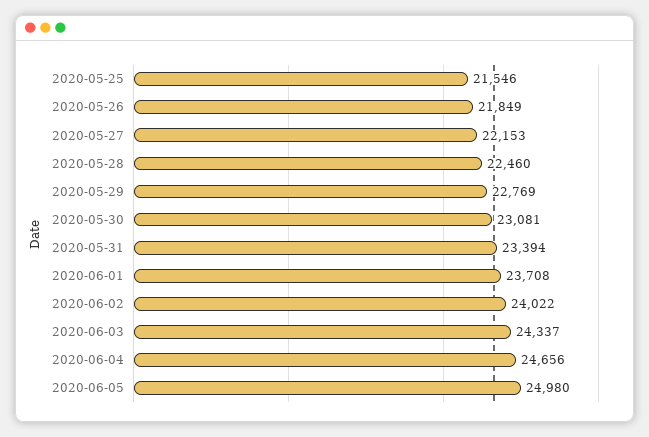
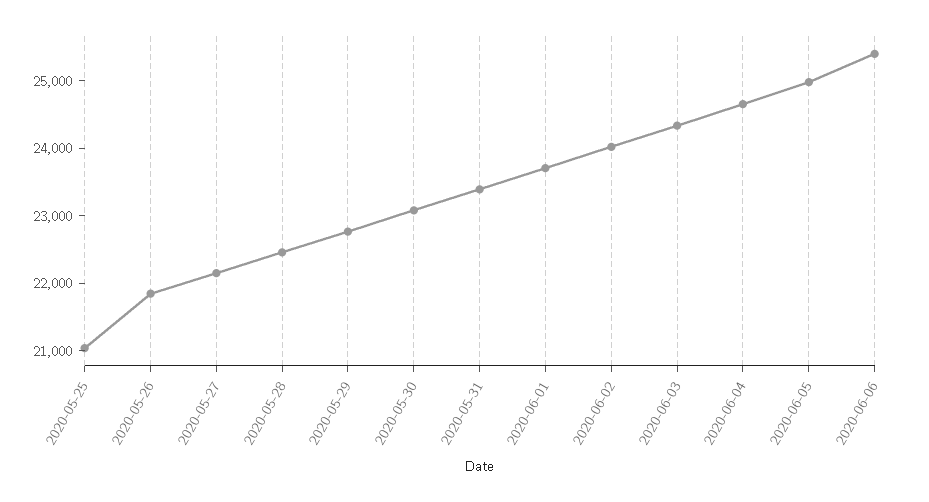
2020-05-25: 21546 -> 21000
2020-06-06: none -> 25400

